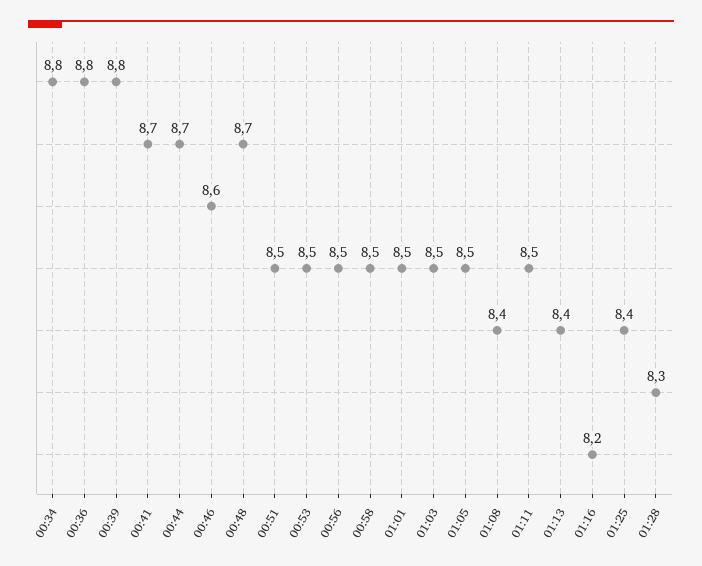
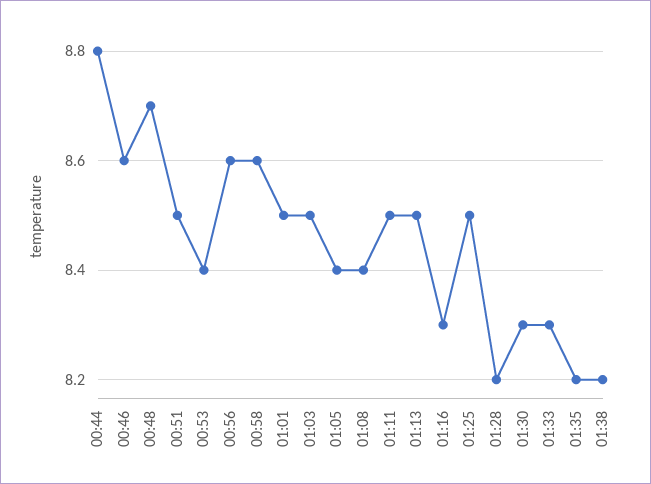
00:34: 8.8 -> none
00:36: 8.8 -> none
00:39: 8.8 -> none
00:41: 8.7 -> none
00:44: 8.7 -> 8.8
00:53: 8.5 -> 8.4
00:56: 8.5 -> 8.6
00:58: 8.5 -> 8.6
01:05: 8.5 -> 8.4
01:13: 8.4 -> 8.5
01:16: 8.2 -> 8.3
01:25: 8.4 -> 8.5
01:28: 8.3 -> 8.2
01:30: none -> 8.3
01:33: none -> 8.3
01:35: none -> 8.2
01:38: none -> 8.2

